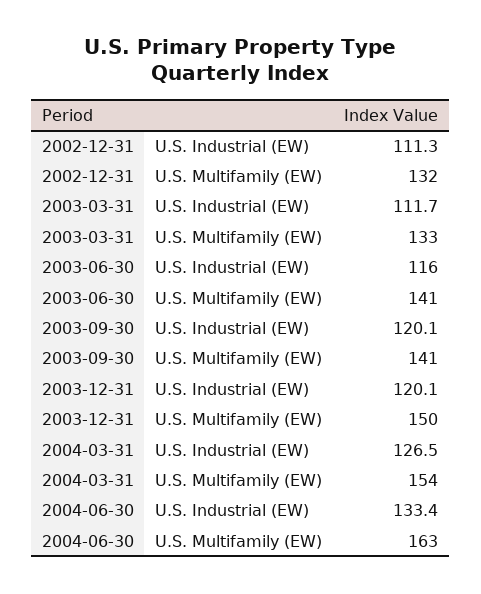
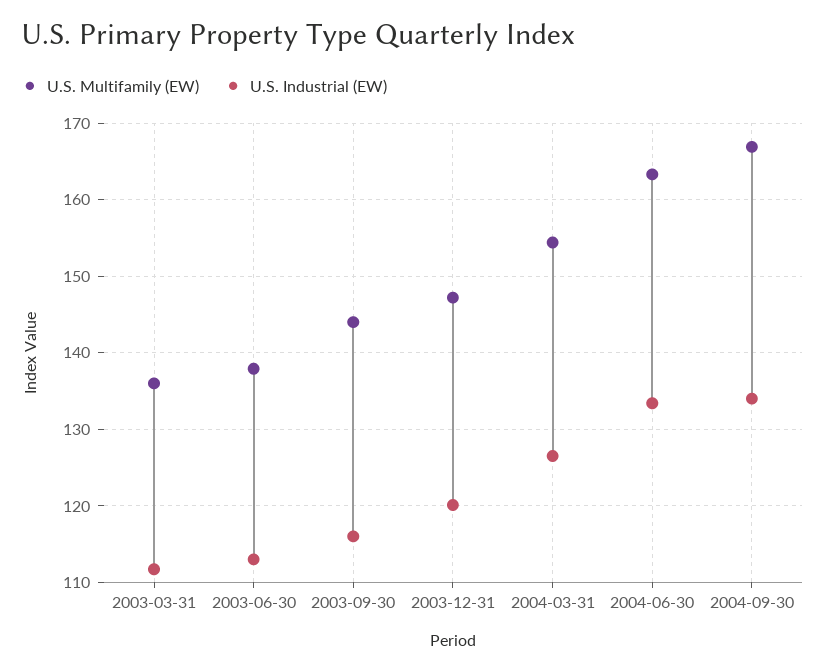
U.S. Industrial (EW), 2002-12-31: 111.3 -> none
U.S. Multifamily (EW), 2002-12-31: 132 -> none
U.S. Multifamily (EW), 2003-03-31: 133 -> 136
U.S. Industrial (EW), 2003-06-30: 116 -> 113
U.S. Multifamily (EW), 2003-06-30: 141 -> 138
U.S. Industrial (EW), 2003-09-30: 120.1 -> 116
U.S. Multifamily (EW), 2003-09-30: 141 -> 144
U.S. Multifamily (EW), 2003-12-31: 150 -> 147
U.S. Multifamily (EW), 2004-09-30: none -> 167
U.S. Industrial (EW), 2004-09-30: none -> 134

